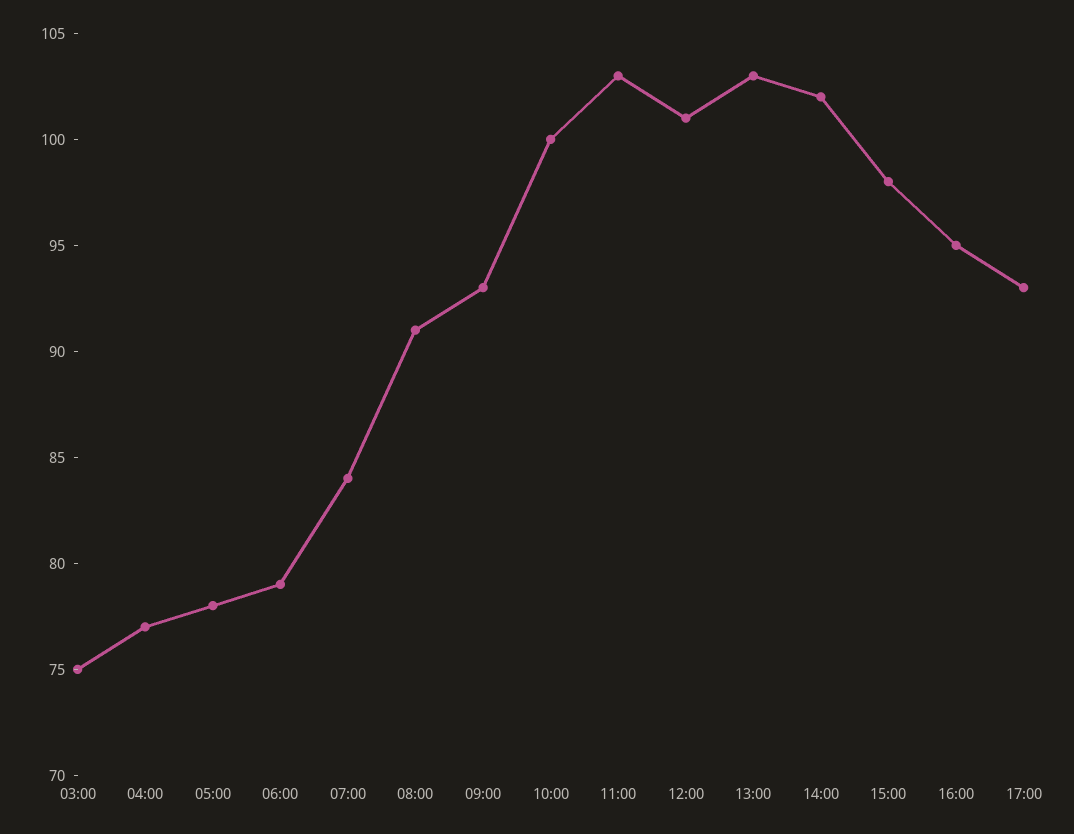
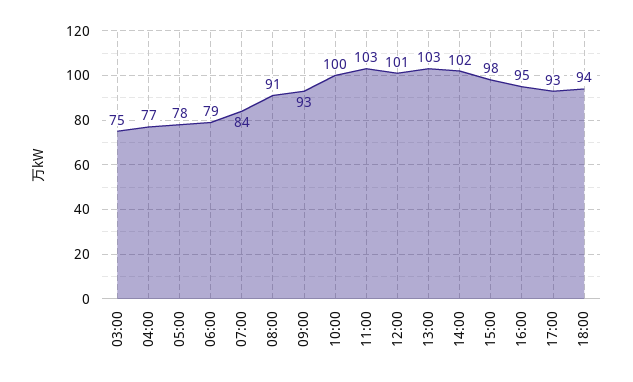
18:00: none -> 94

